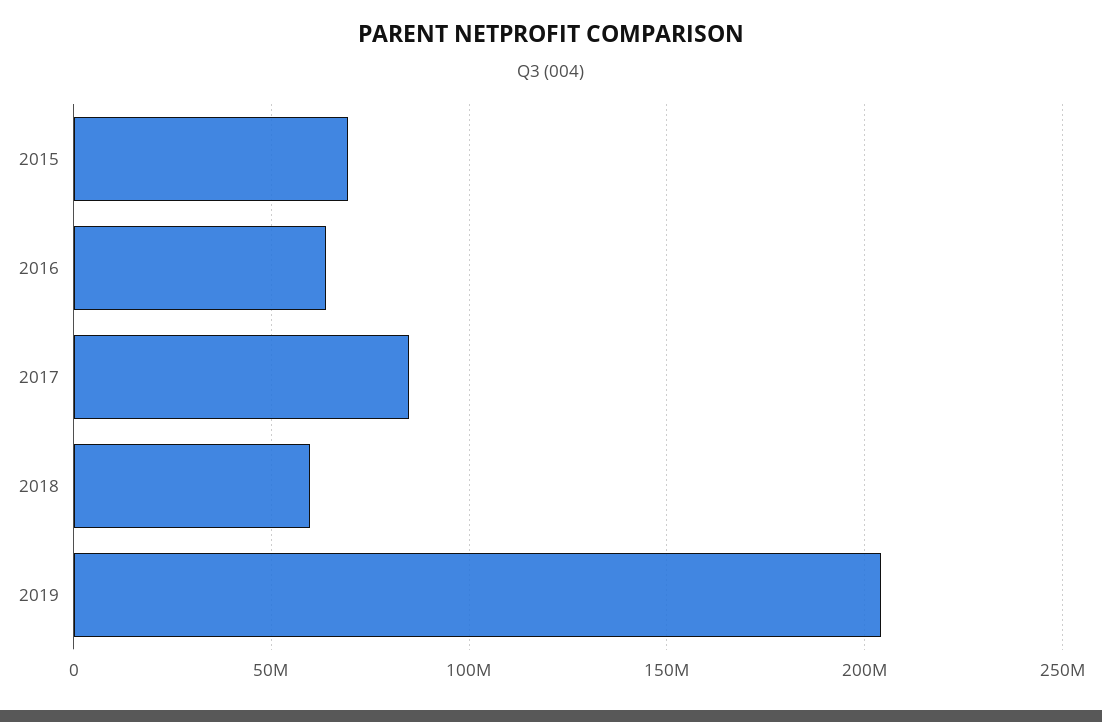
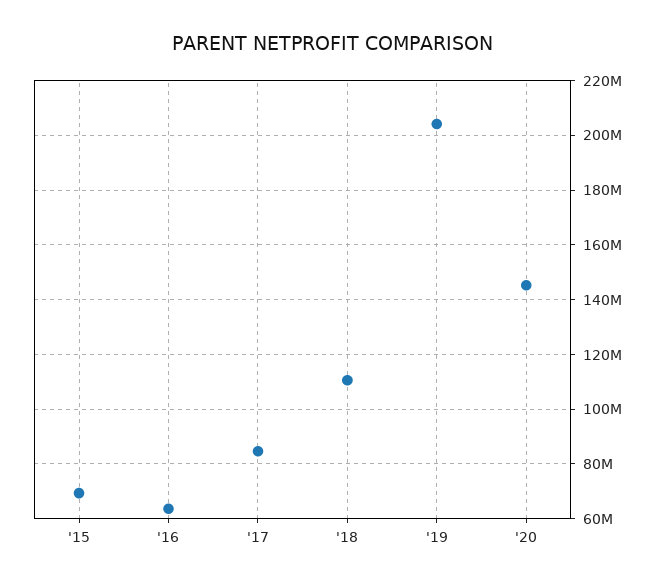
2018: 60000000 -> 110000000
'20: none -> 145000000

